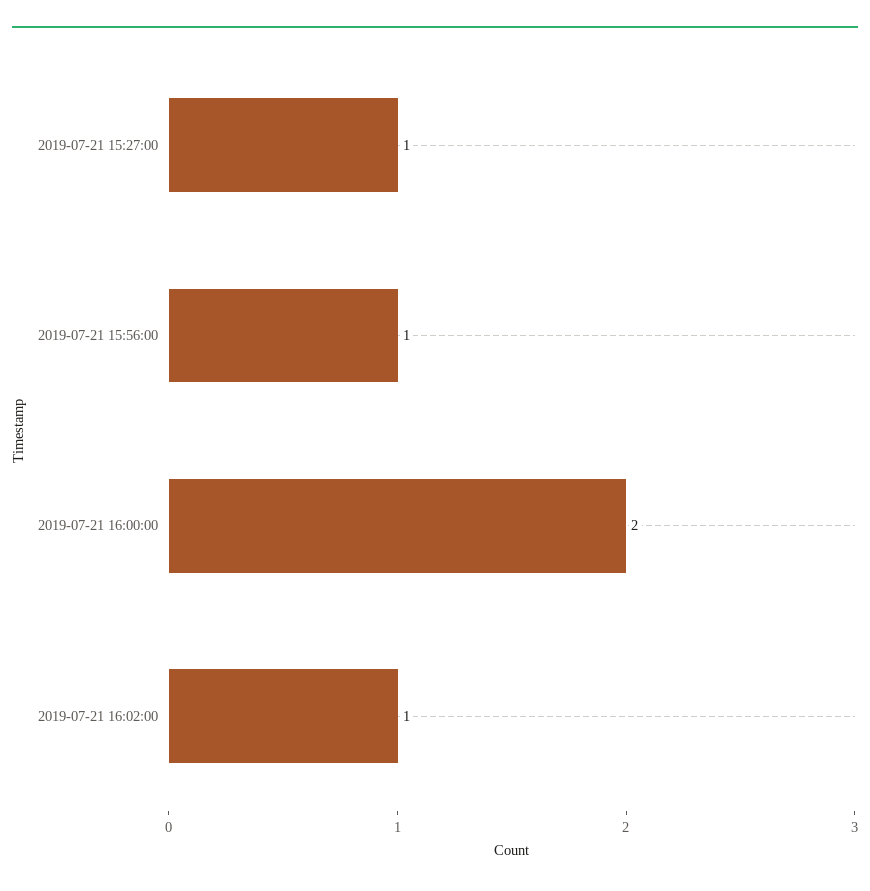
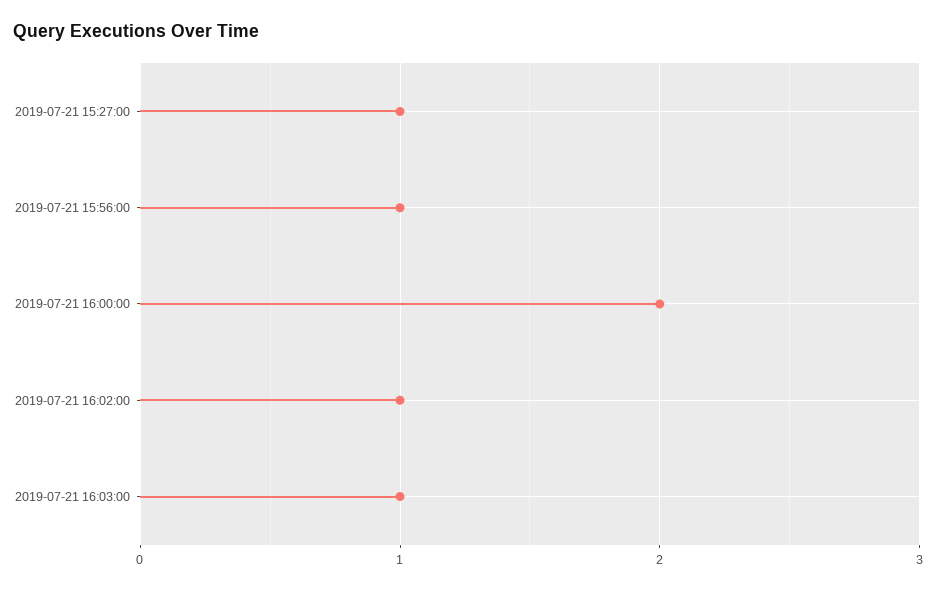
2019-07-21 16:03:00: none -> 1

